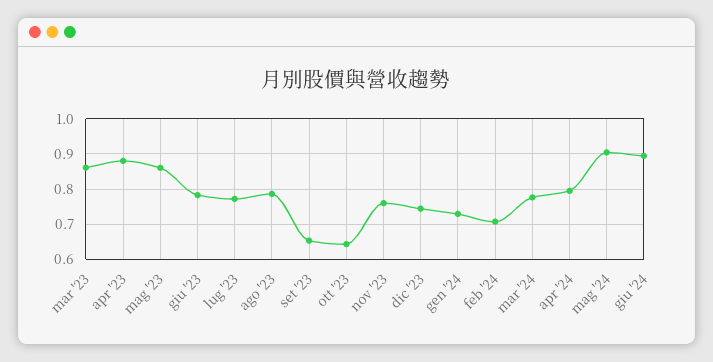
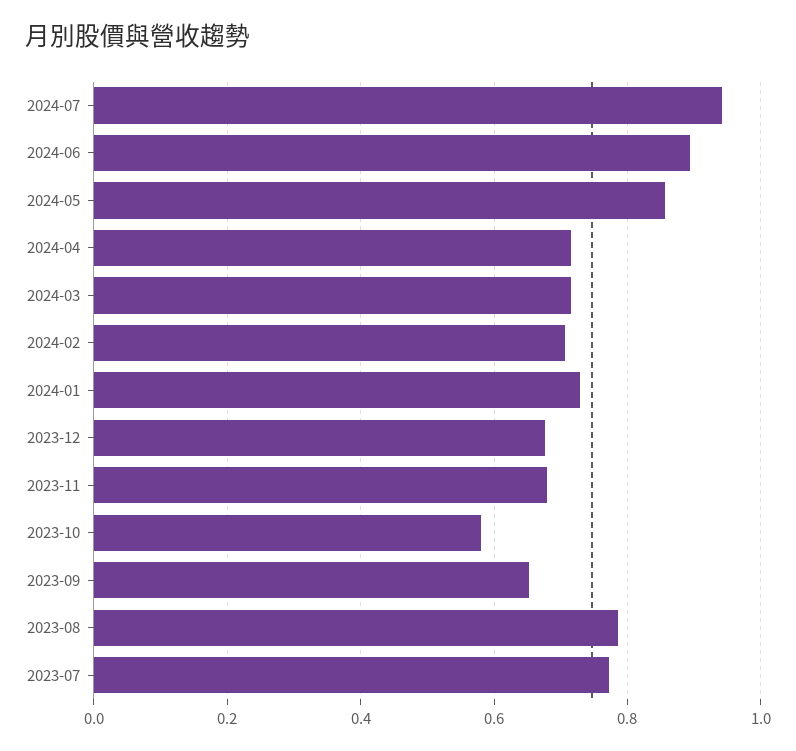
mar '23: 0.86 -> none
apr '23: 0.88 -> none
mag '23: 0.86 -> none
giu '23: 0.78 -> none
ott '23: 0.64 -> 0.58
nov '23: 0.76 -> 0.68
dic '23: 0.74 -> 0.68
mar '24: 0.78 -> 0.72
apr '24: 0.8 -> 0.72
mag '24: 0.9 -> 0.86
2024-07: none -> 0.94

